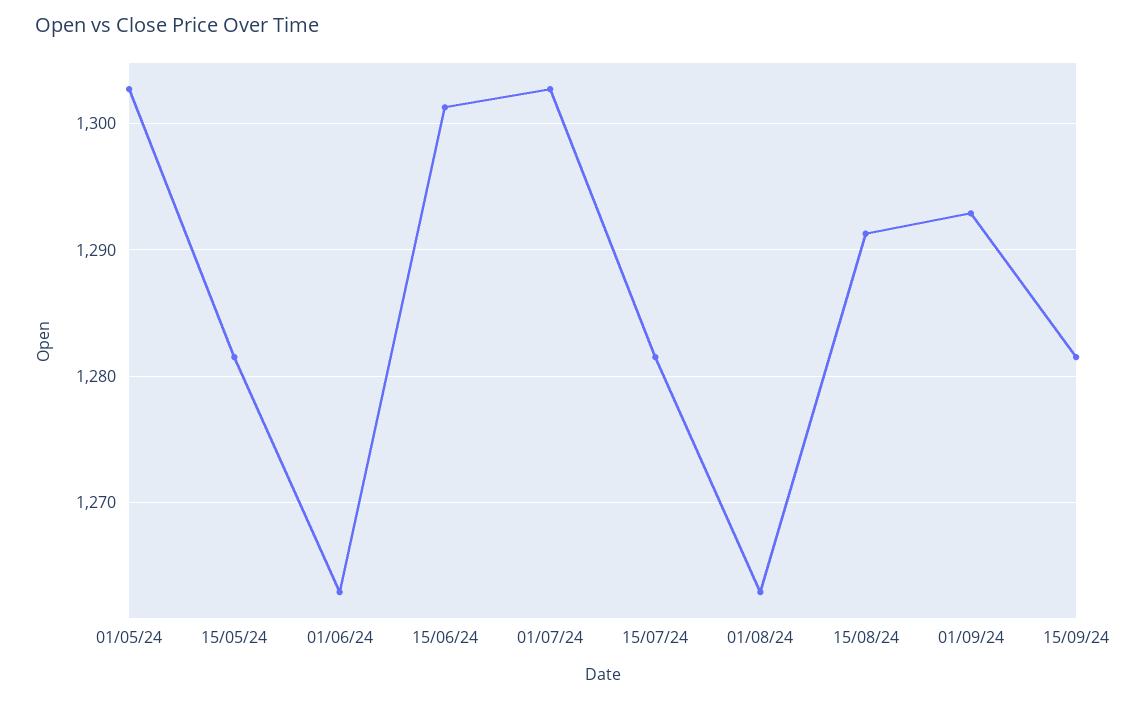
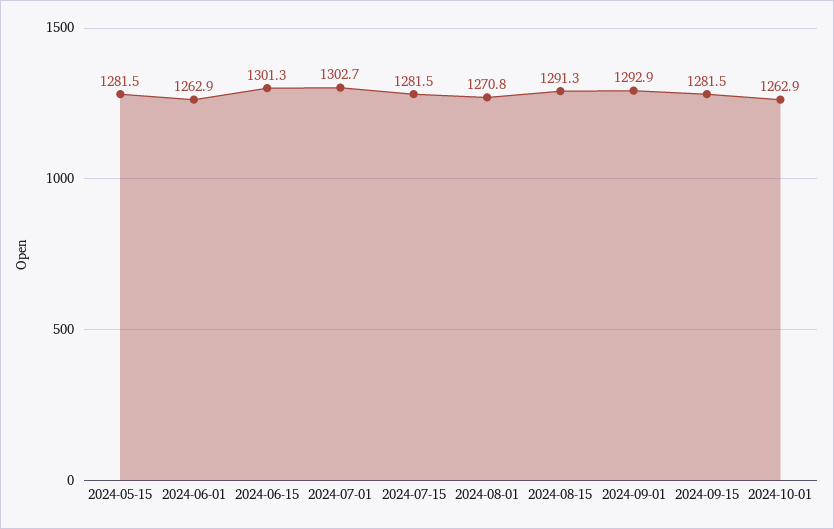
01/05/24: 1303 -> none
01/08/24: 1263 -> 1270.8
2024-10-01: none -> 1262.9

